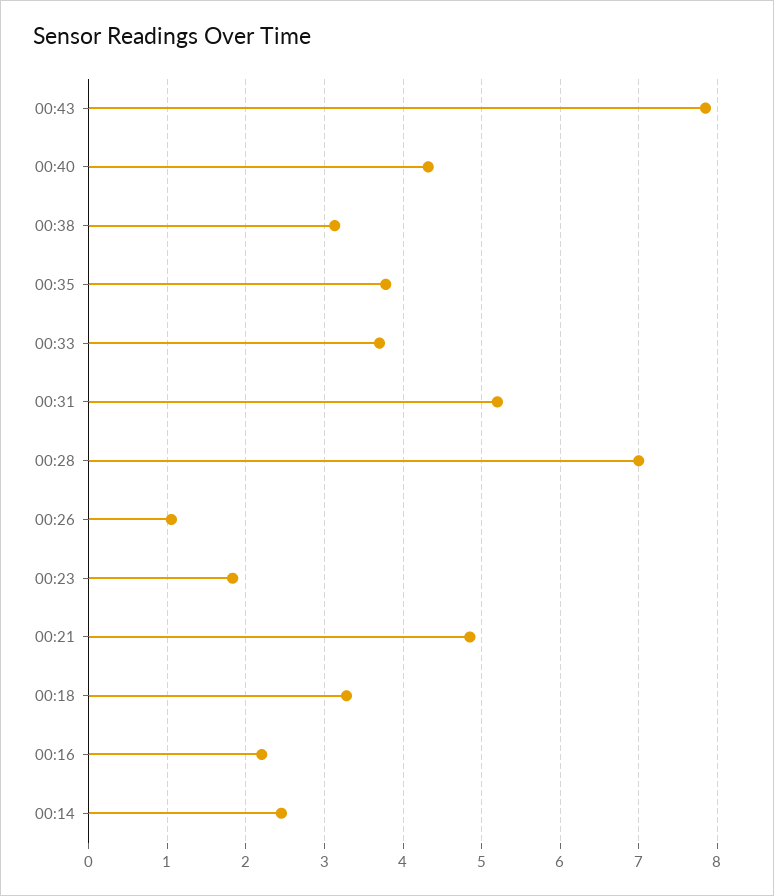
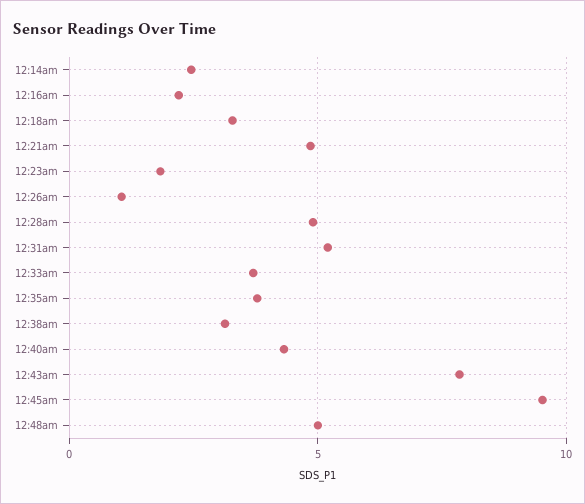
00:28: 7 -> 5
12:45am: none -> 9.5
12:48am: none -> 5

